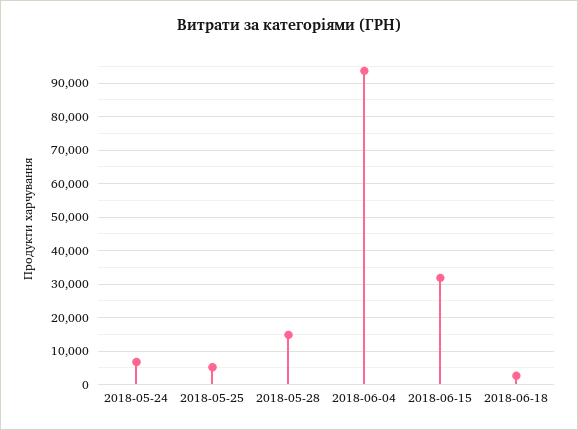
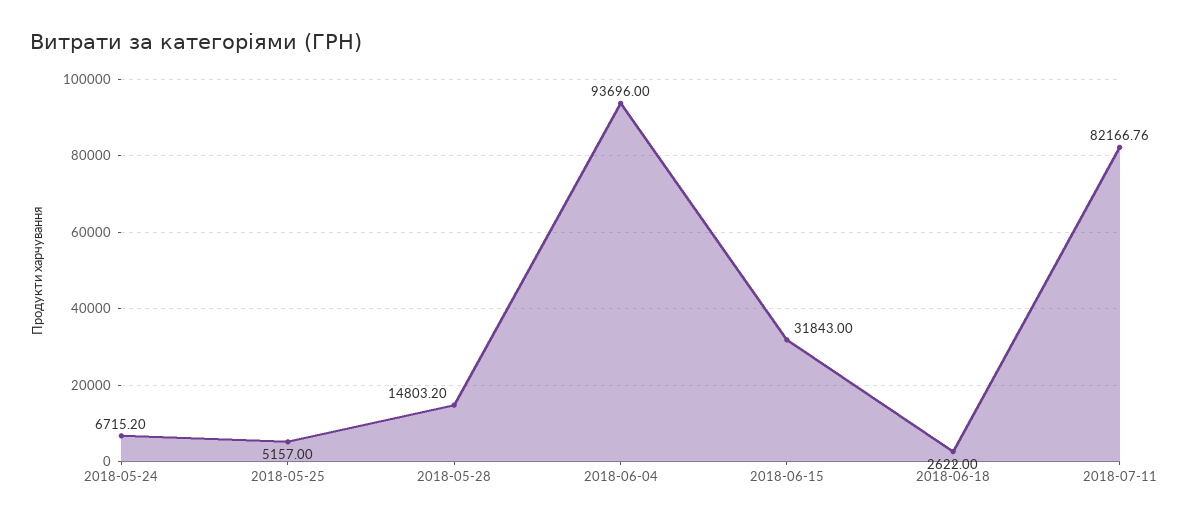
2018-07-11: none -> 82166.76

